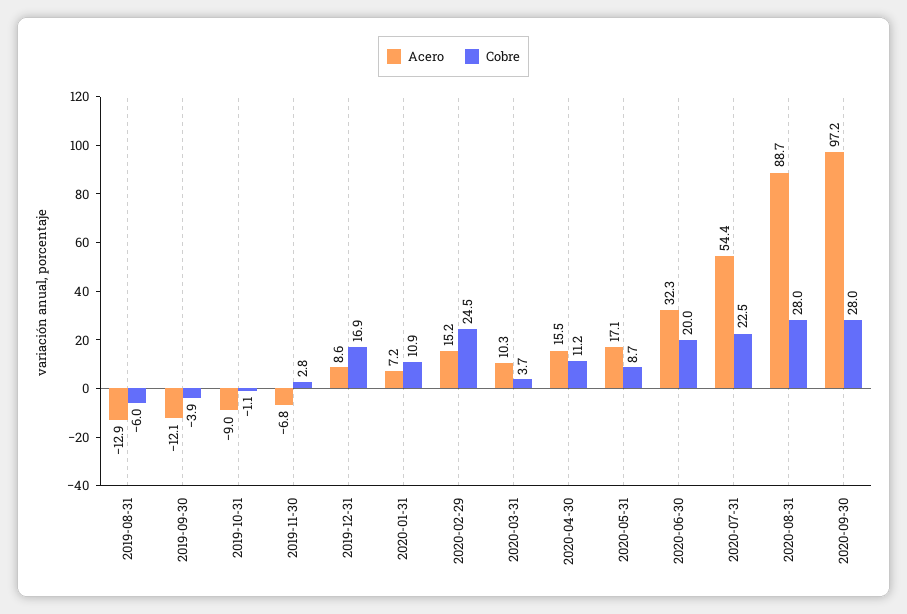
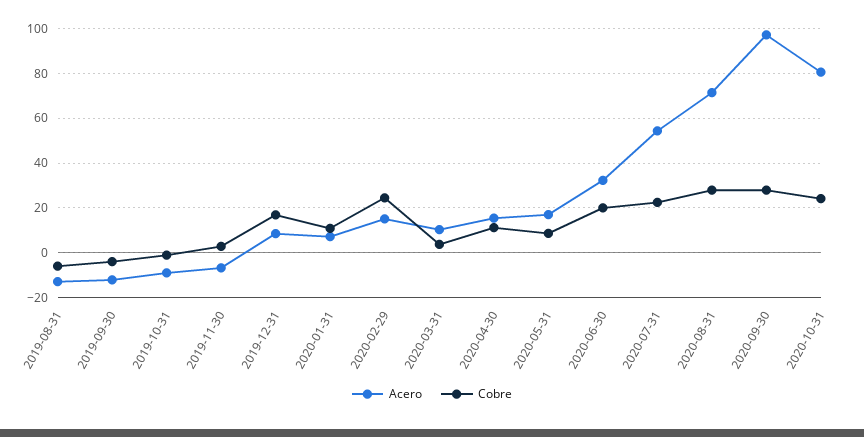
Acero, 2020-08-31: 88.7 -> 70
Acero, 2020-10-31: none -> 80
Cobre, 2020-10-31: none -> 25

